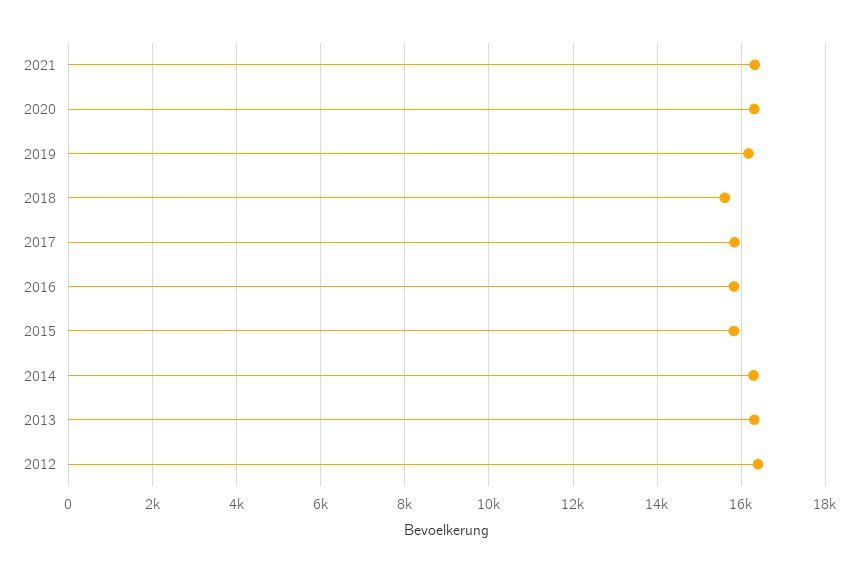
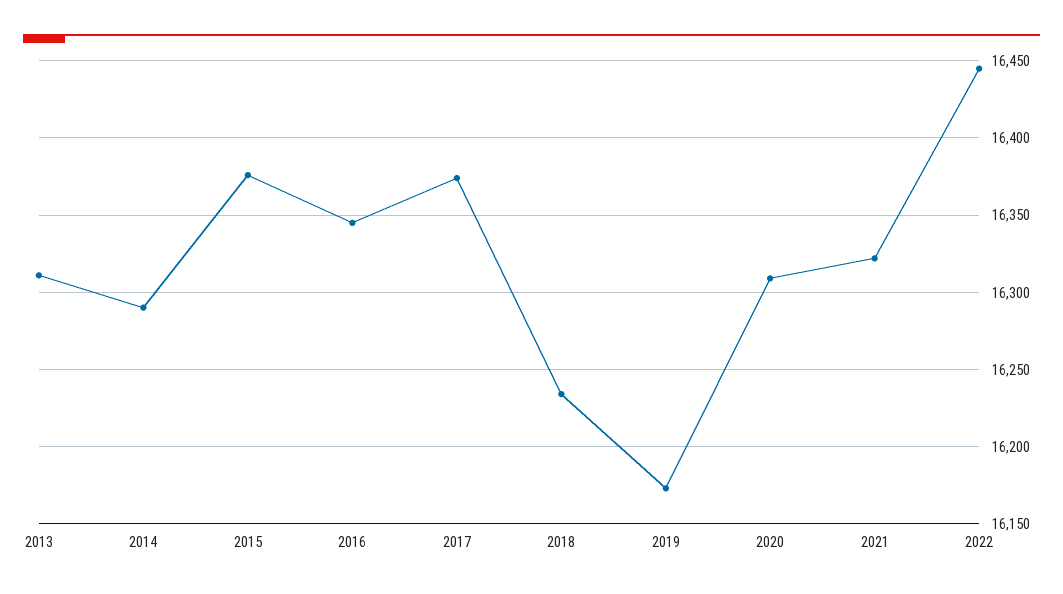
2018: 15600 -> 16235
2017: 15800 -> 16375
2016: 15800 -> 16345
2015: 15800 -> 16375
2012: 16400 -> none
2022: none -> 16445

